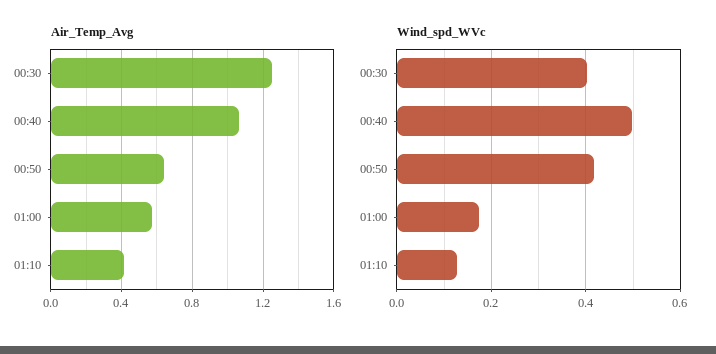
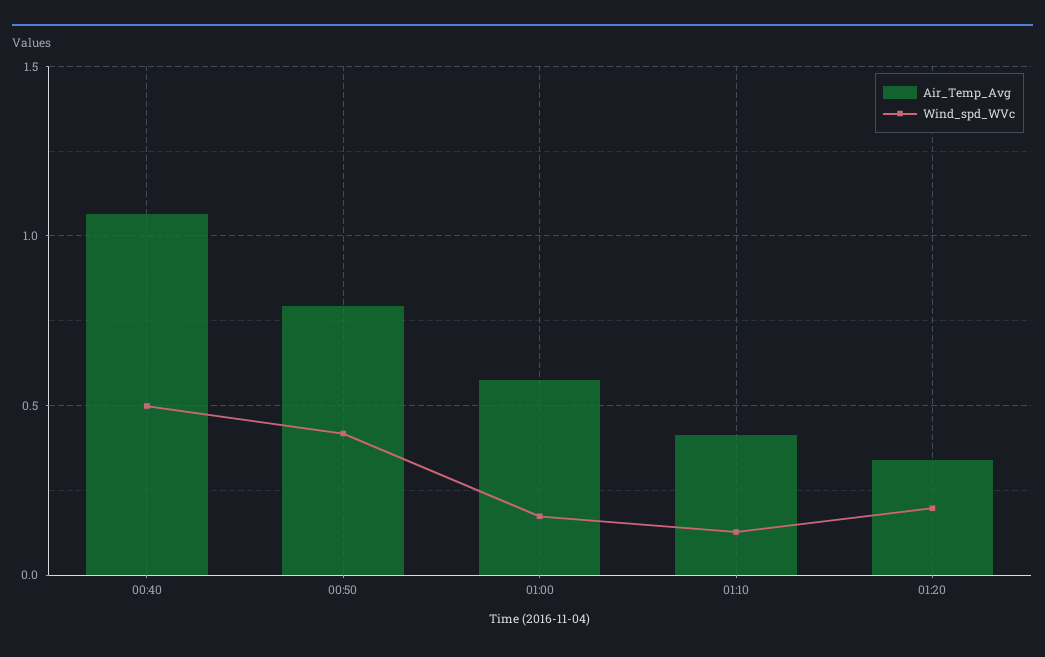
Air_Temp_Avg, 00:30: 1.25 -> none
Air_Temp_Avg, 00:50: 0.65 -> 0.8
Wind_spd_WVc, 00:30: 0.4 -> none
Air_Temp_Avg, 01:20: none -> 0.35
Wind_spd_WVc, 01:20: none -> 0.2

